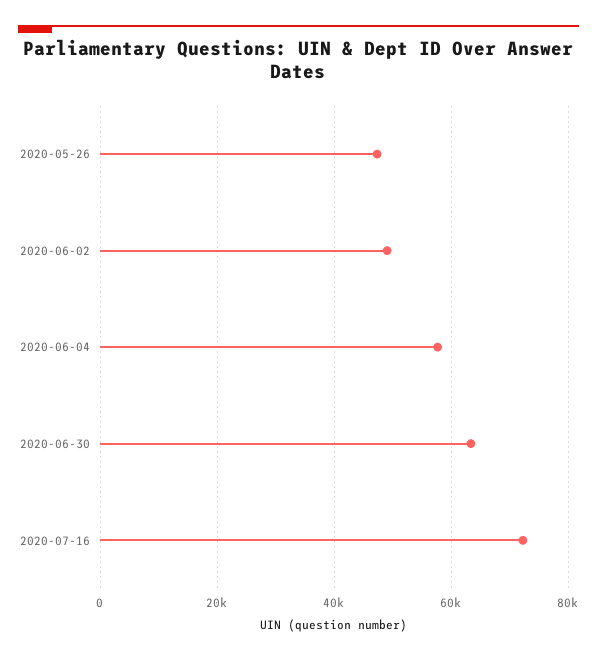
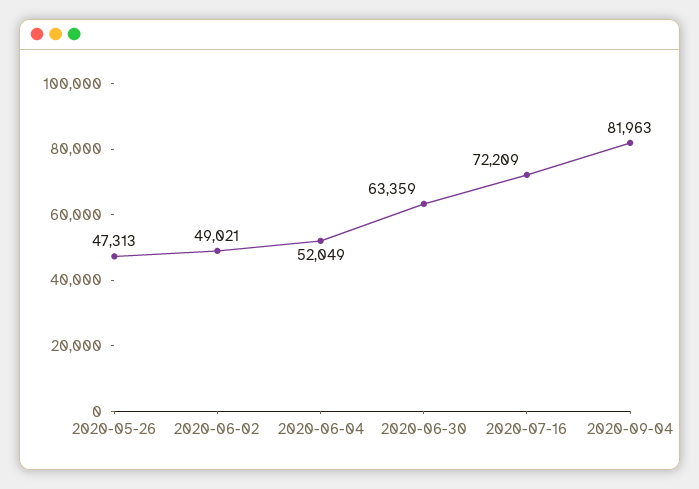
2020-06-04: 58000 -> 52049
2020-09-04: none -> 81963

